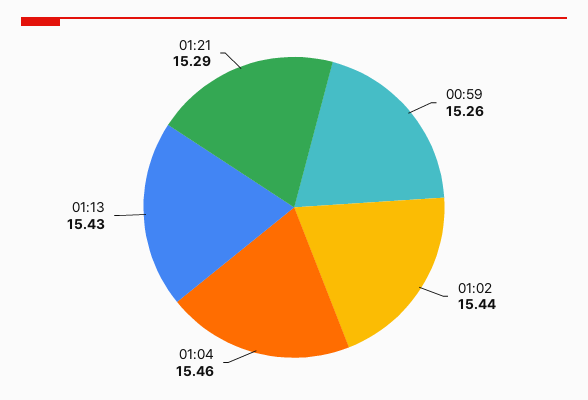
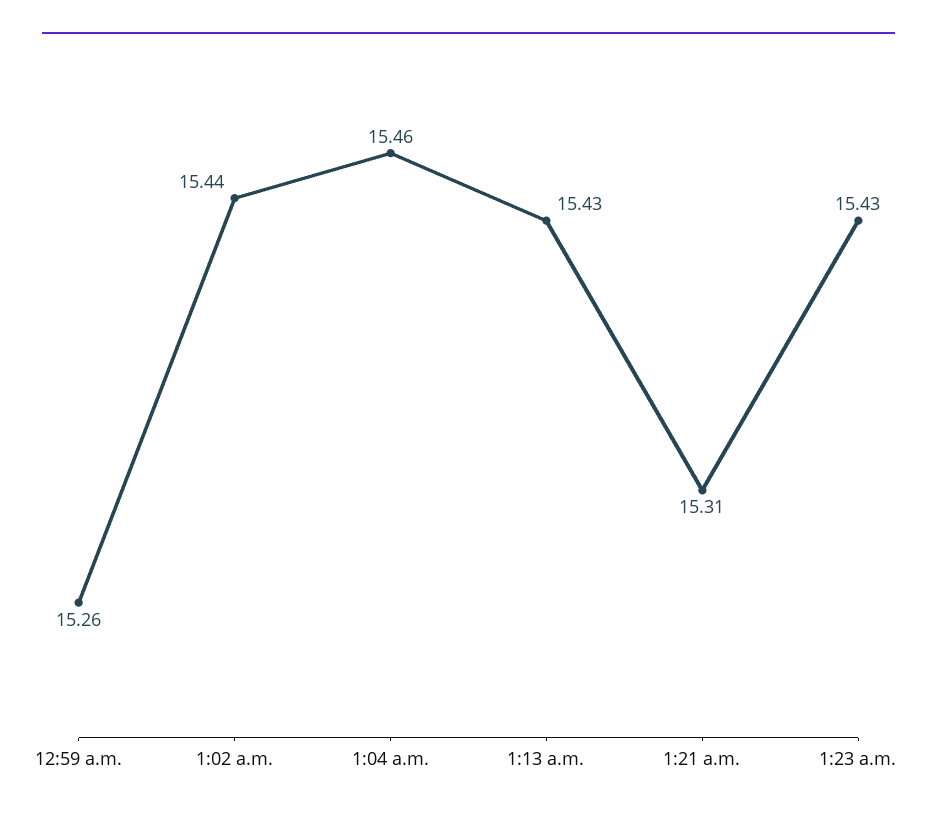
01:21: 15.29 -> 15.31
1:23 a.m.: none -> 15.43

